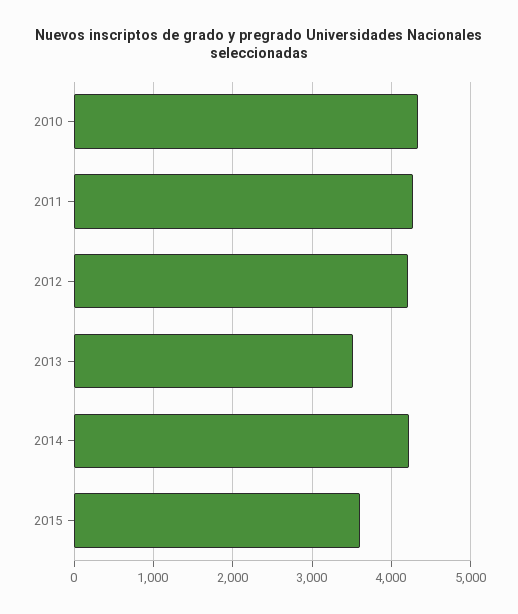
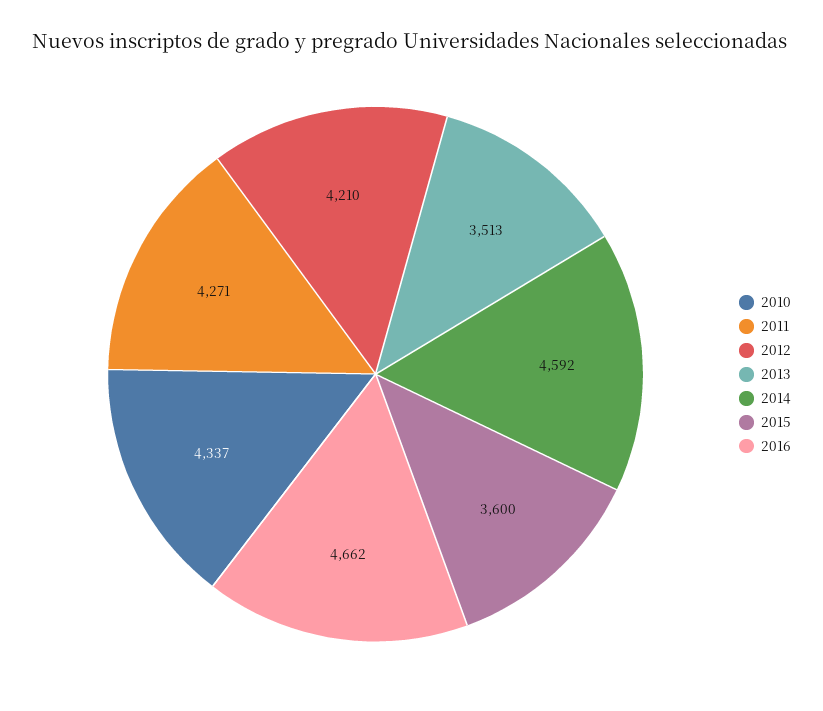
2014: 4200 -> 4592
2016: none -> 4662

